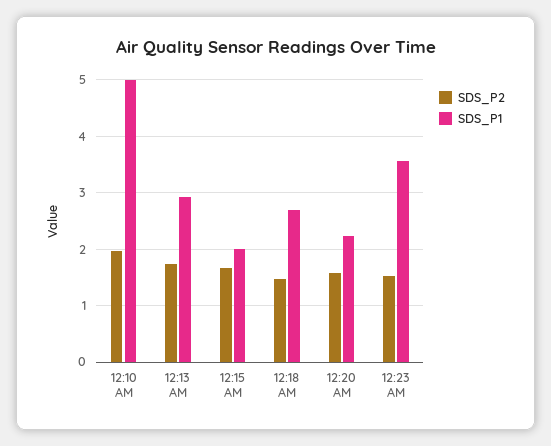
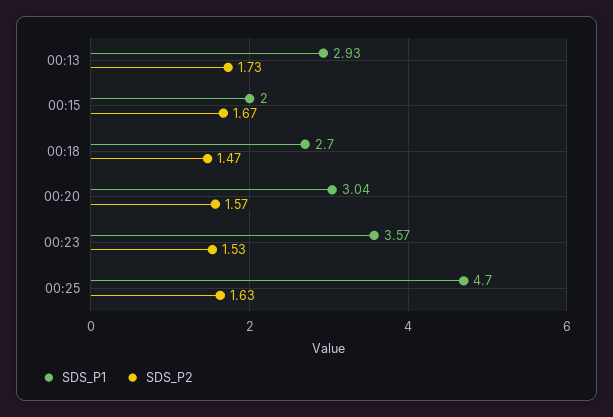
SDS_P2, 12:10 AM: 2 -> none
SDS_P1, 12:10 AM: 5 -> none
SDS_P1, 12:20 AM: 2.2 -> 3.04
SDS_P1, 00:25: none -> 4.7
SDS_P2, 00:25: none -> 1.63

